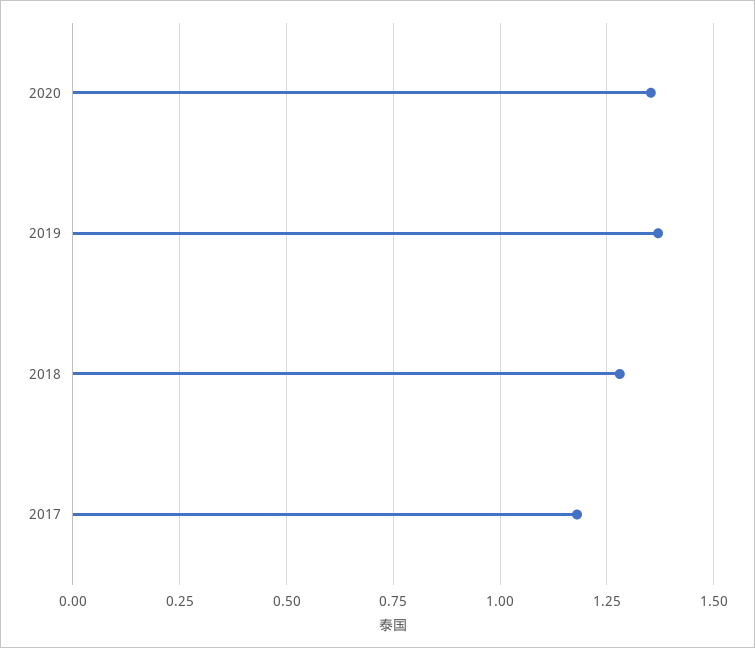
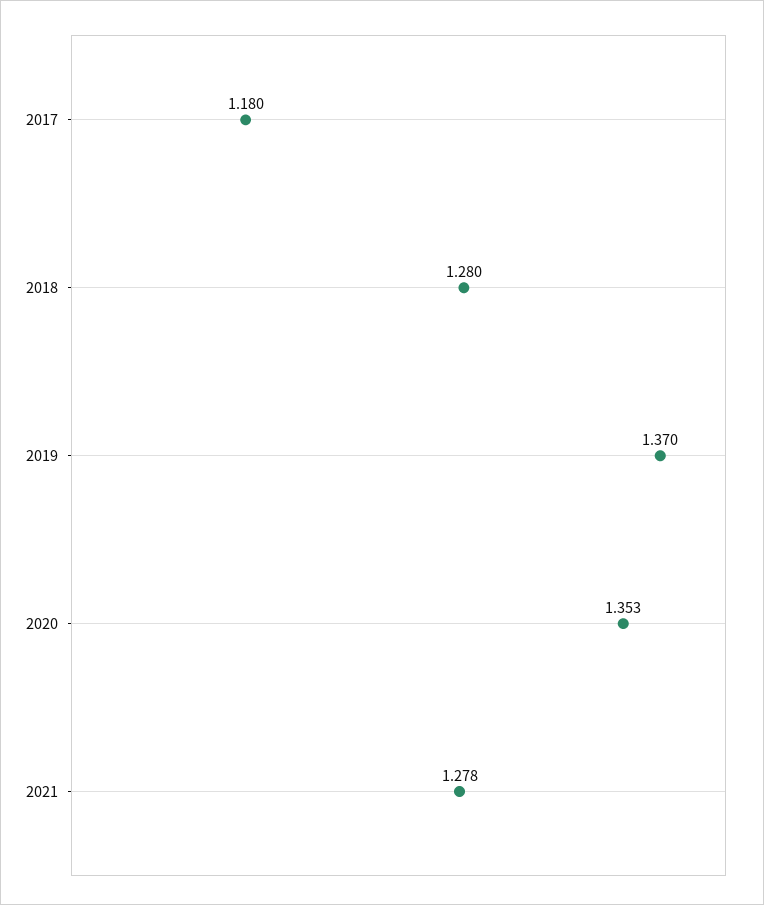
2021: none -> 1.278

